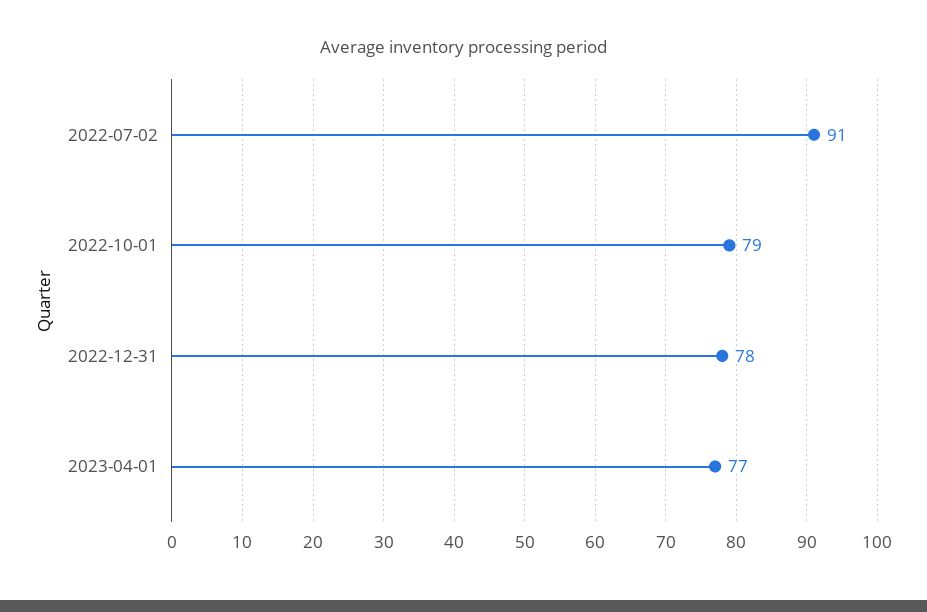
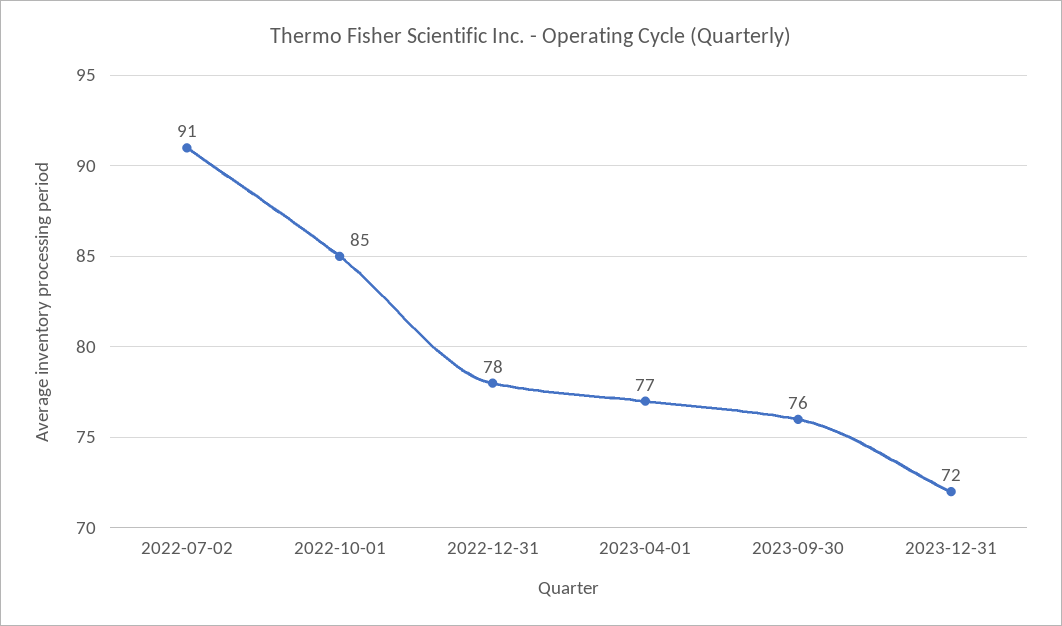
2022-10-01: 79 -> 85
2023-09-30: none -> 76
2023-12-31: none -> 72

